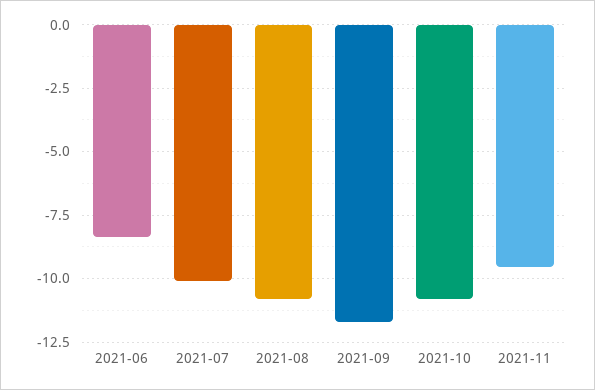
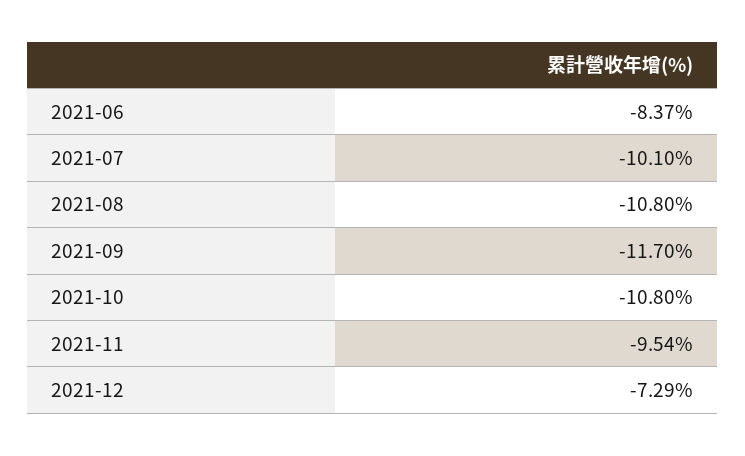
2021-12: none -> -7.29

